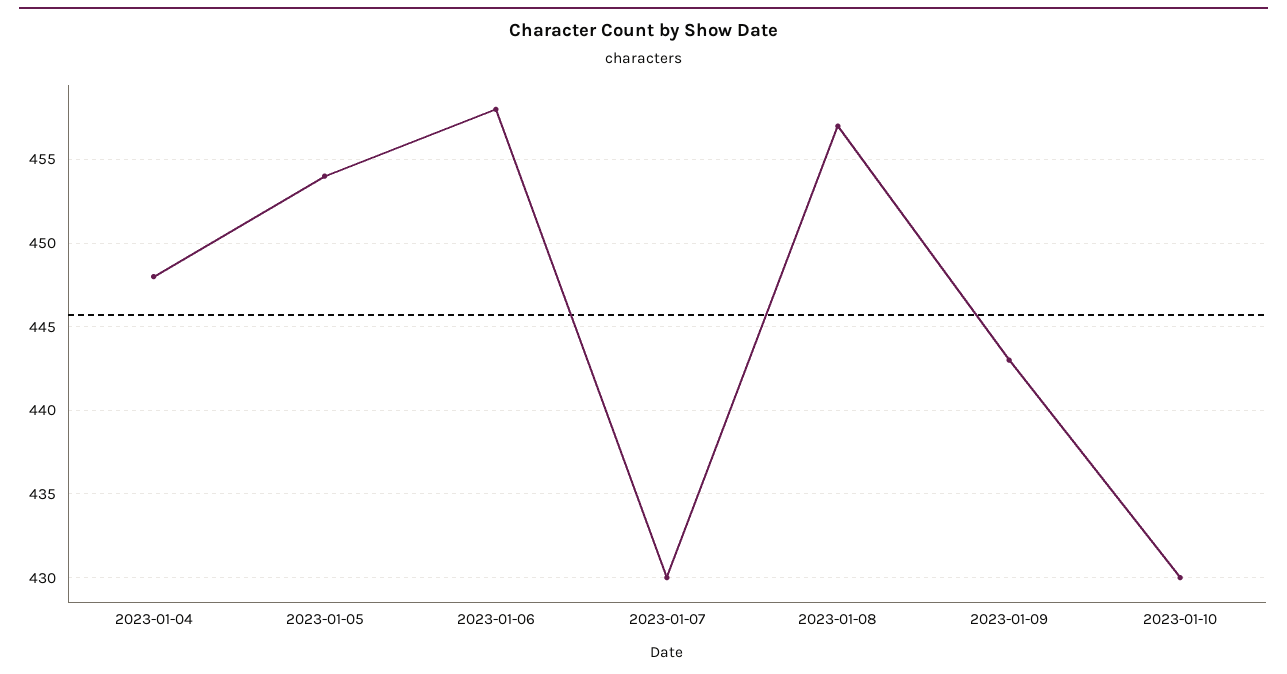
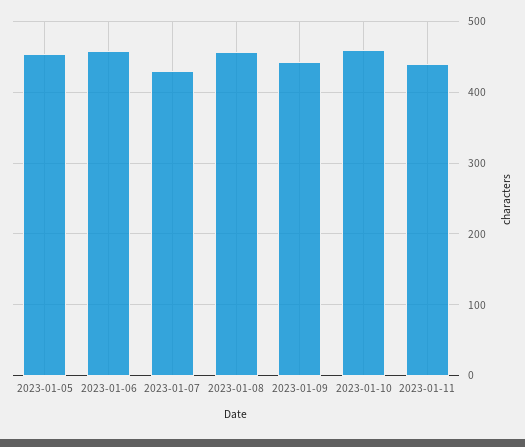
2023-01-04: 448 -> none
2023-01-10: 430 -> 460
2023-01-11: none -> 440

